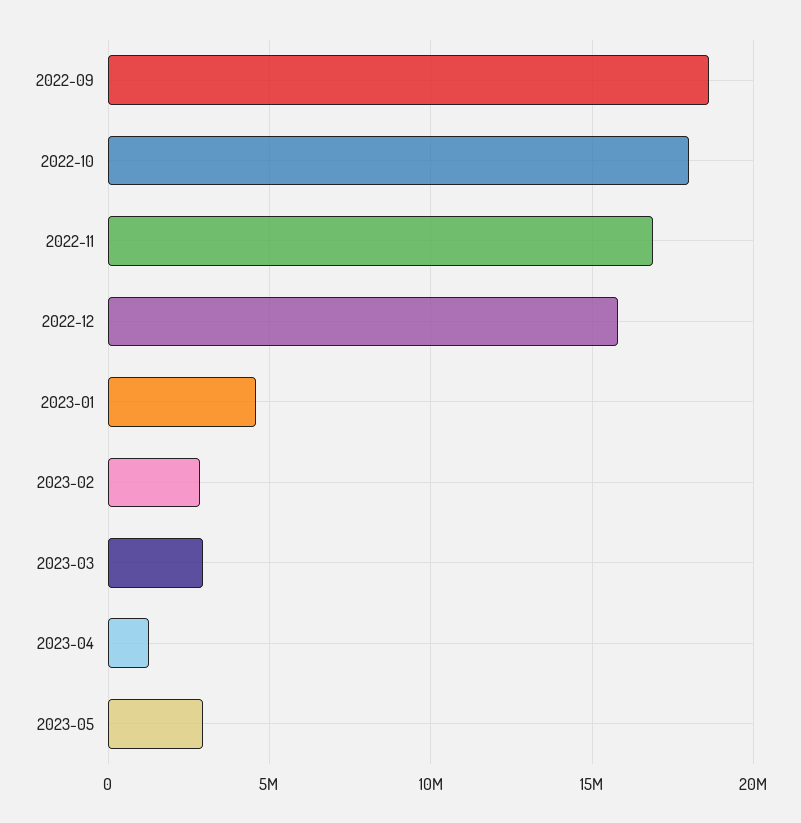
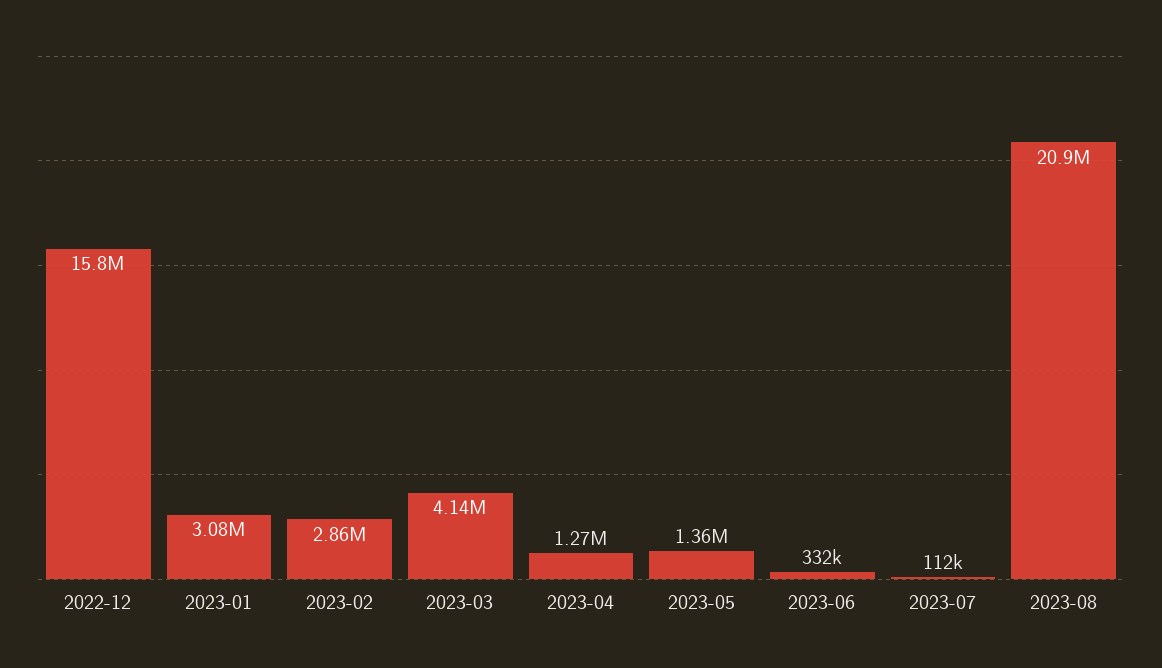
2022-09: 18500000 -> none
2022-10: 18000000 -> none
2022-11: 17000000 -> none
2023-01: 4500000 -> 3080000
2023-03: 3000000 -> 4140000
2023-05: 3000000 -> 1360000
2023-06: none -> 332000
2023-07: none -> 112000
2023-08: none -> 20900000

